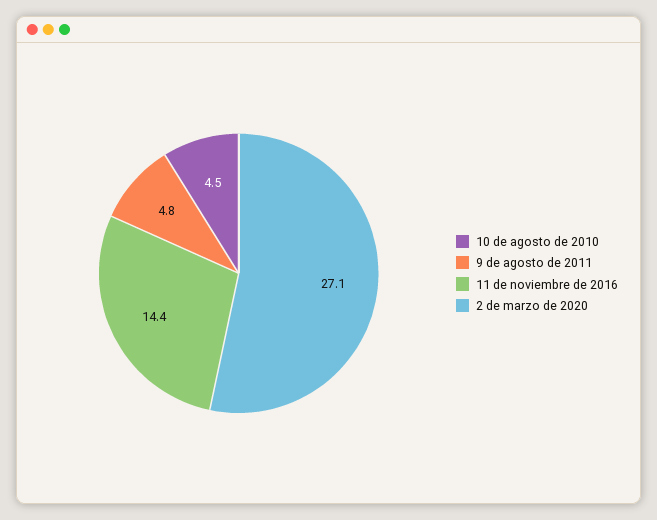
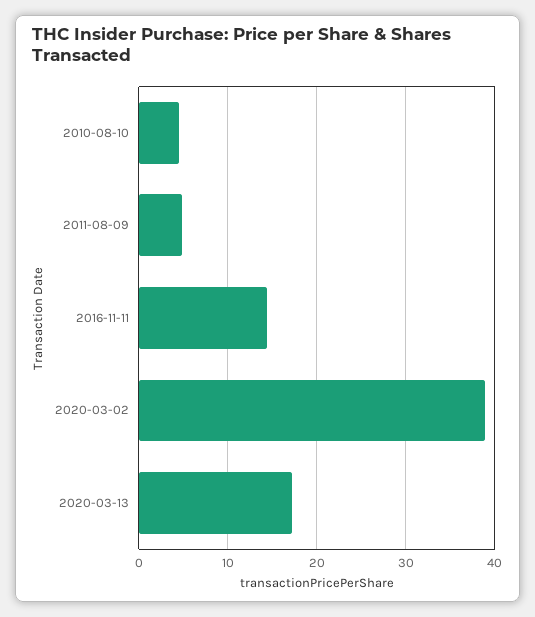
2 de marzo de 2020: 27.1 -> 39
2020-03-13: none -> 17

